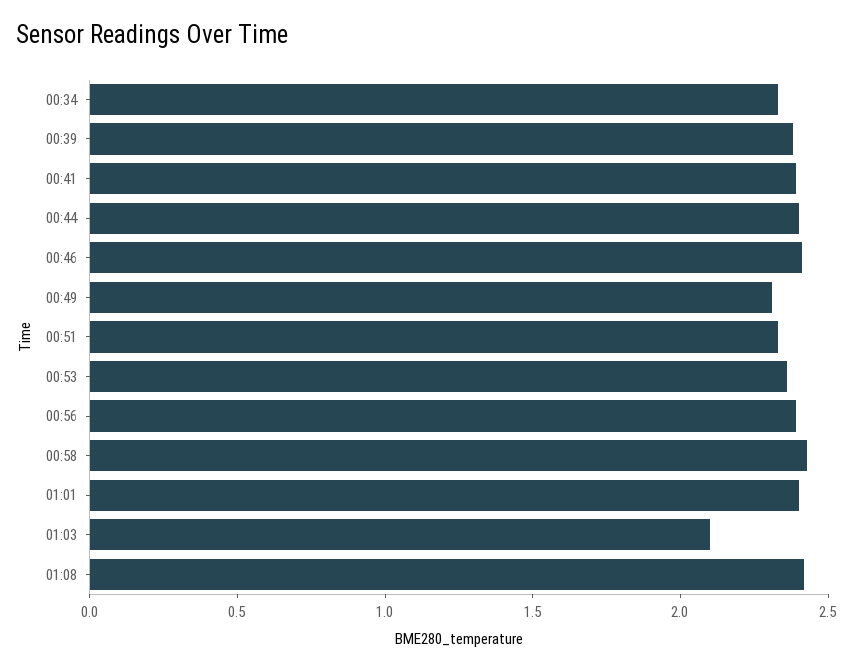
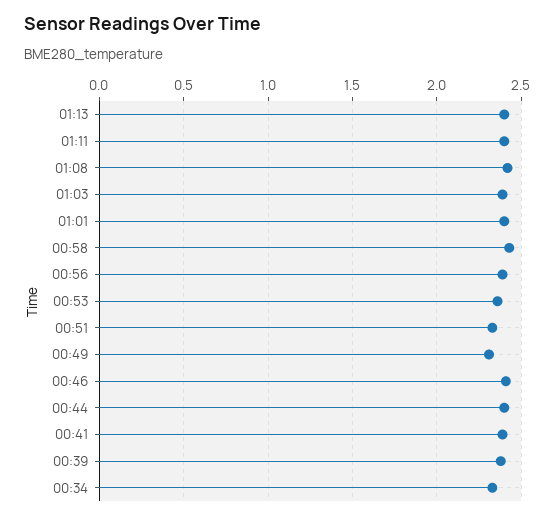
01:03: 2.1 -> 2.4
01:13: none -> 2.4
01:11: none -> 2.4

